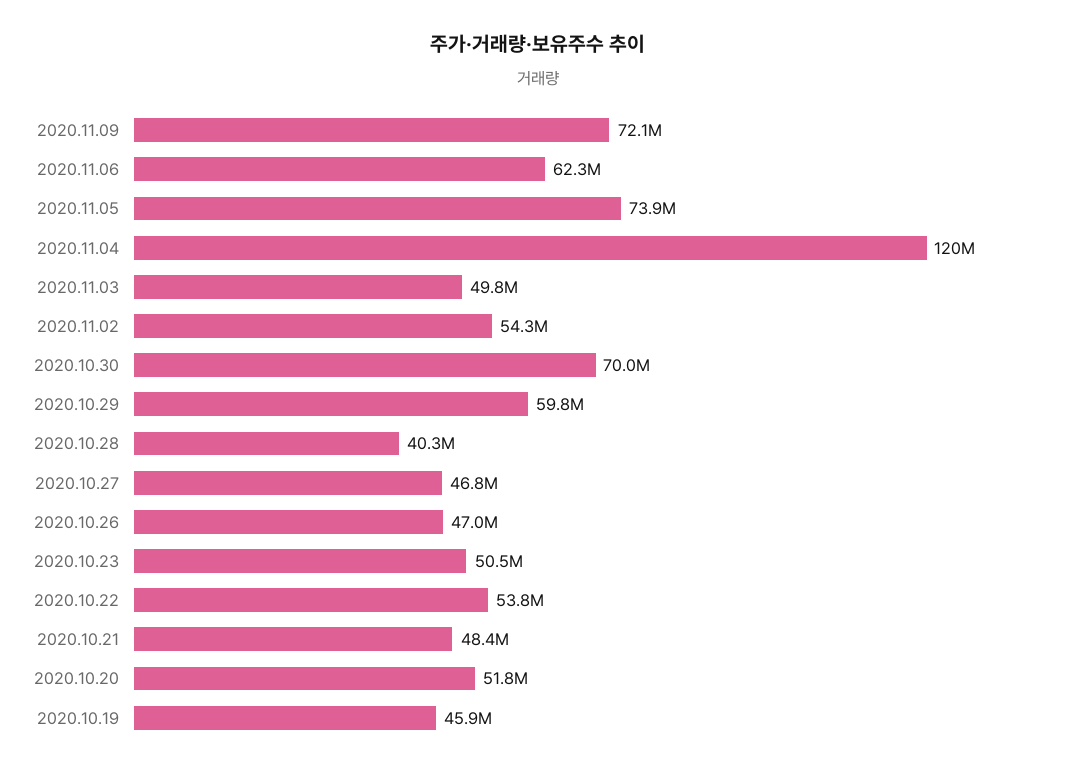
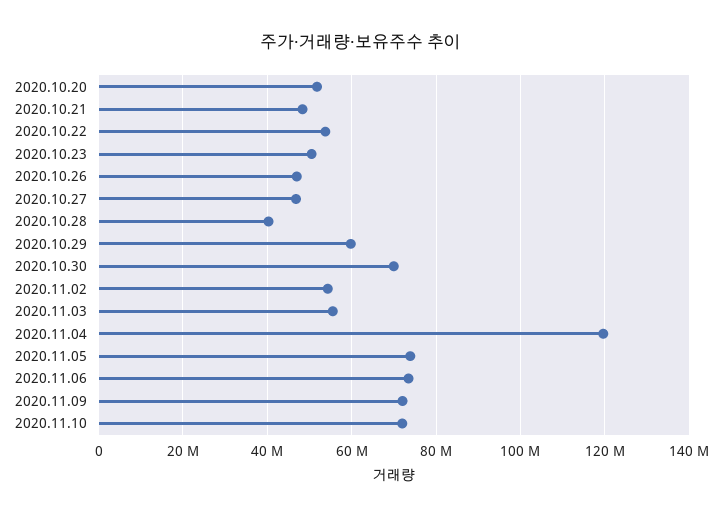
2020.11.06: 62300000 -> 74000000
2020.11.03: 49800000 -> 56000000
2020.10.19: 45900000 -> none
2020.11.10: none -> 72000000

